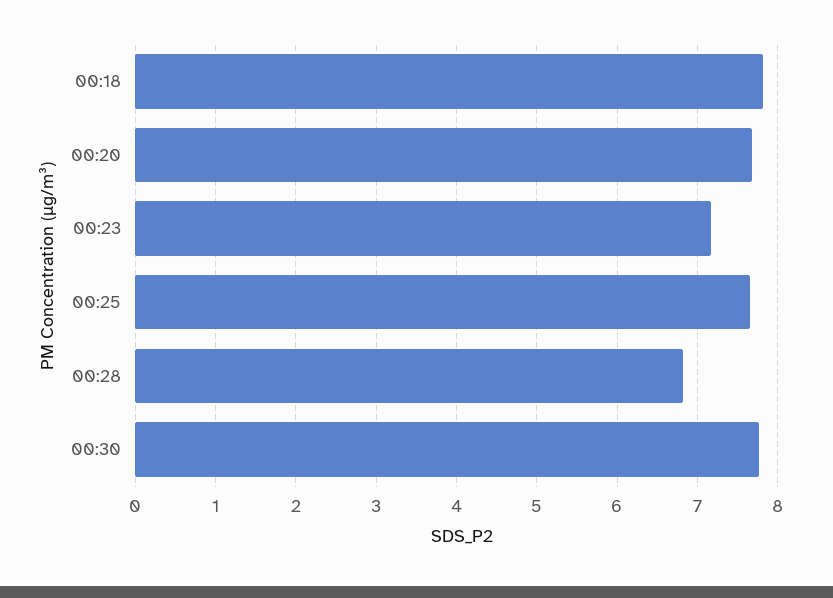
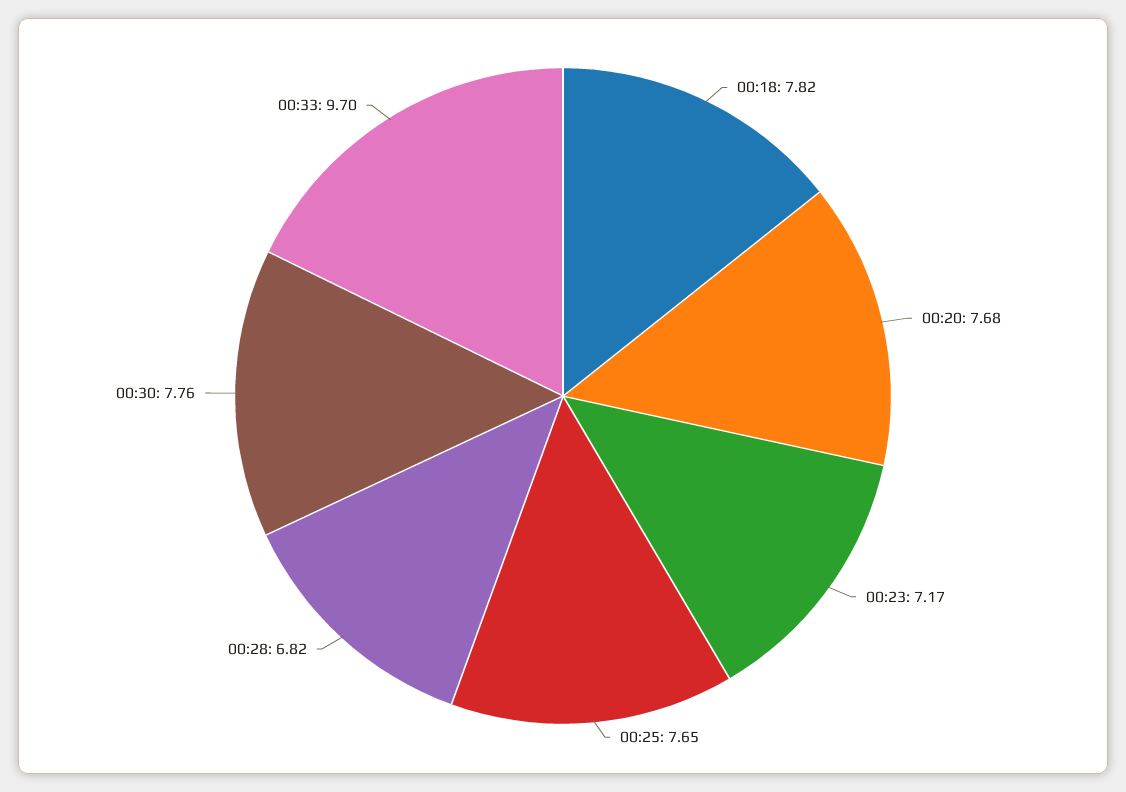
00:33: none -> 9.7

